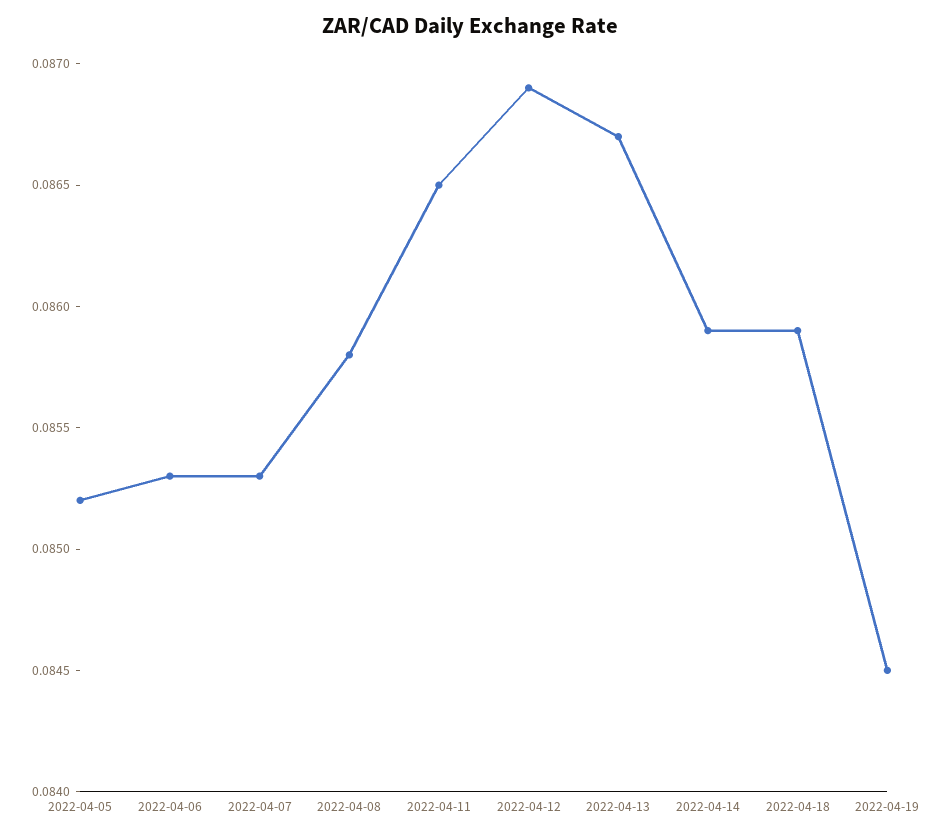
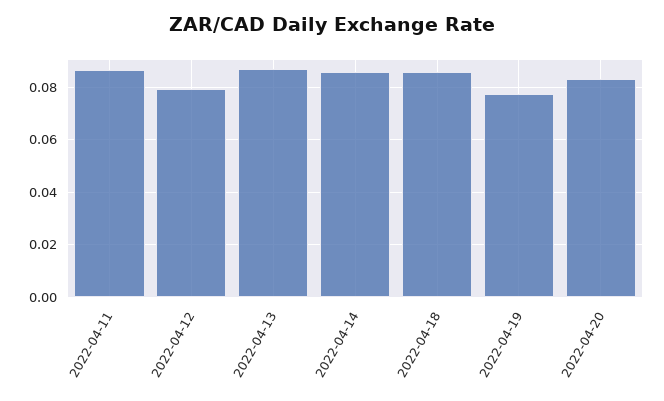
2022-04-05: 0.0852 -> none
2022-04-06: 0.0853 -> none
2022-04-07: 0.0853 -> none
2022-04-08: 0.0858 -> none
2022-04-12: 0.0869 -> 0.08
2022-04-19: 0.0845 -> 0.0775
2022-04-20: none -> 0.0825

